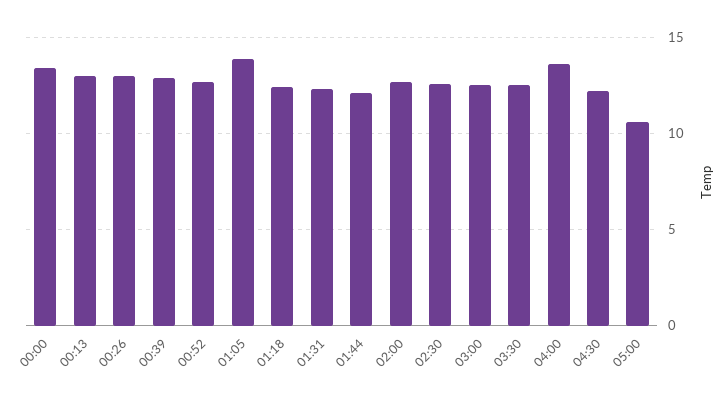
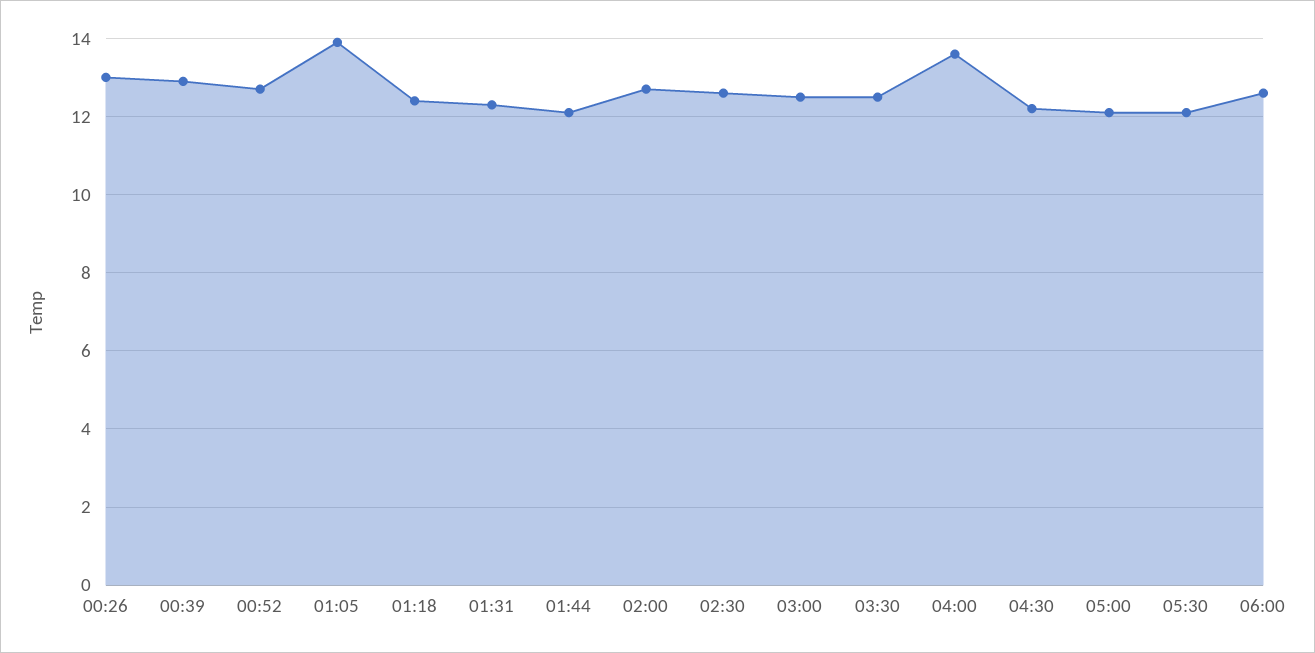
00:00: 13.5 -> none
00:13: 13 -> none
05:00: 10.5 -> 12
05:30: none -> 12
06:00: none -> 12.5

